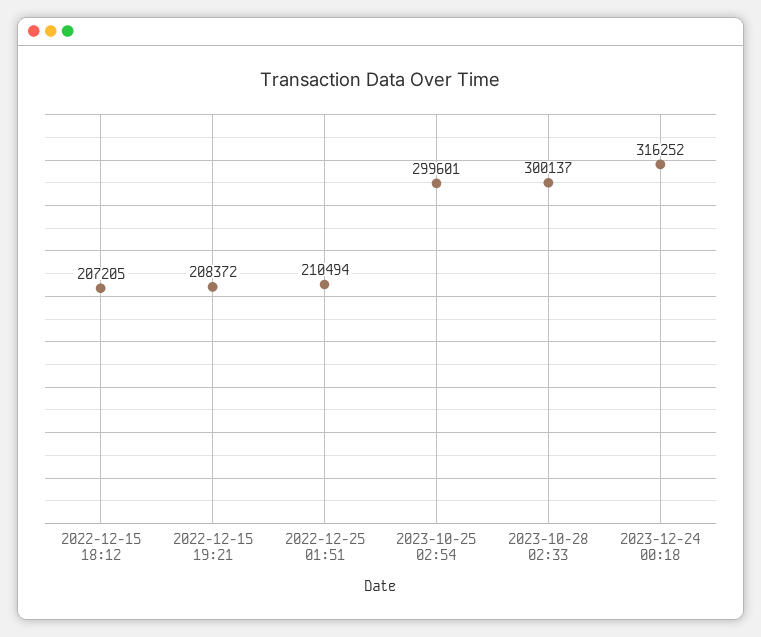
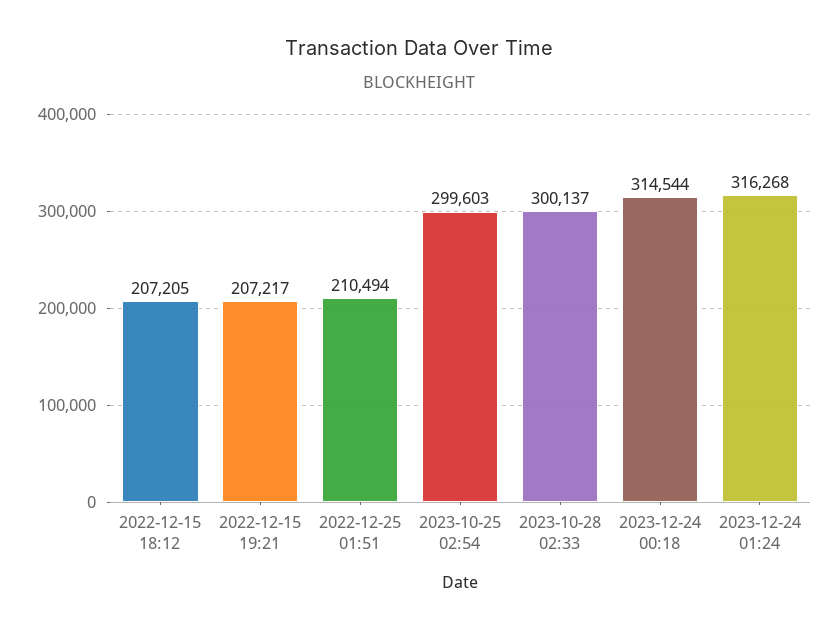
2022-12-15 19:21: 208372 -> 207217
2023-10-25 02:54: 299601 -> 299603
2023-12-24 00:18: 316252 -> 314544
2023-12-24 01:24: none -> 316268

